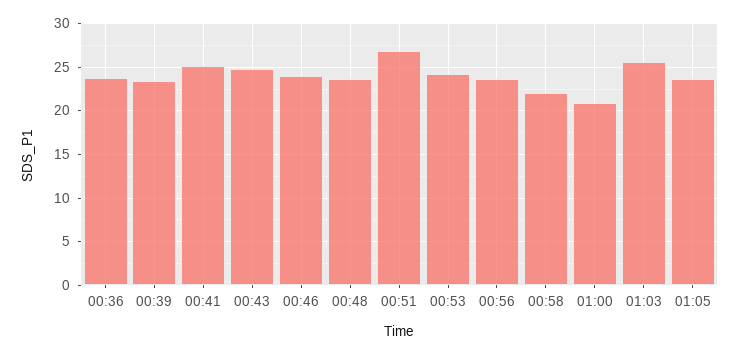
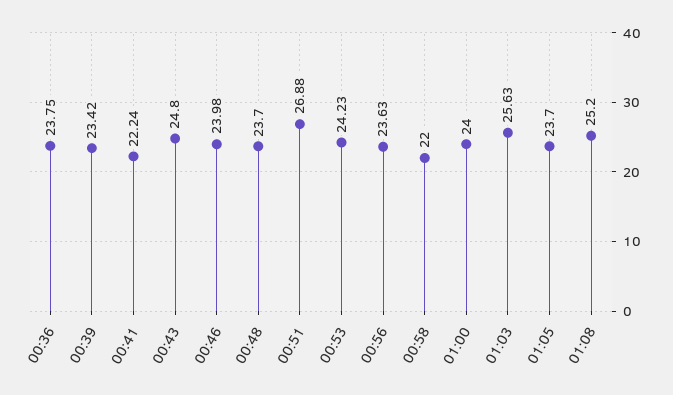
00:41: 25 -> 22.24
01:00: 21 -> 24
01:08: none -> 25.2

